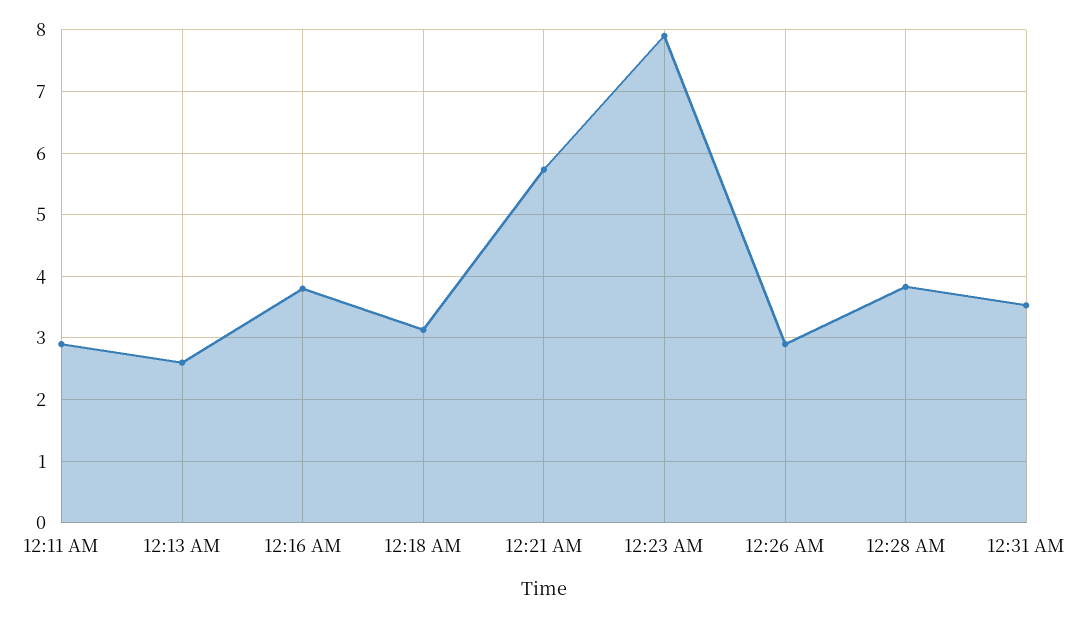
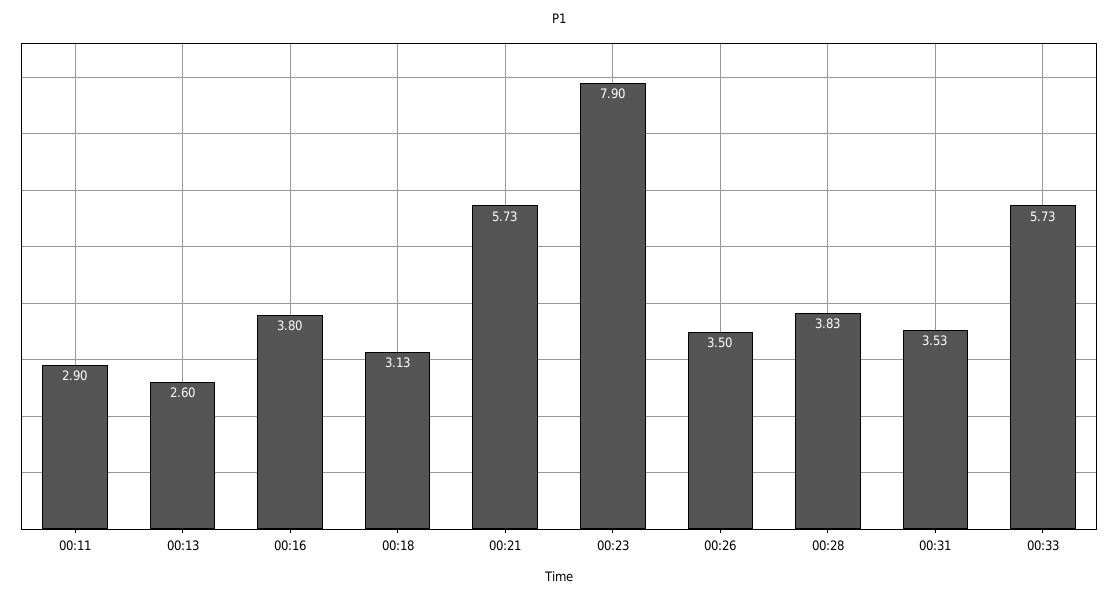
12:26 AM: 2.9 -> 3.5
00:33: none -> 5.73

